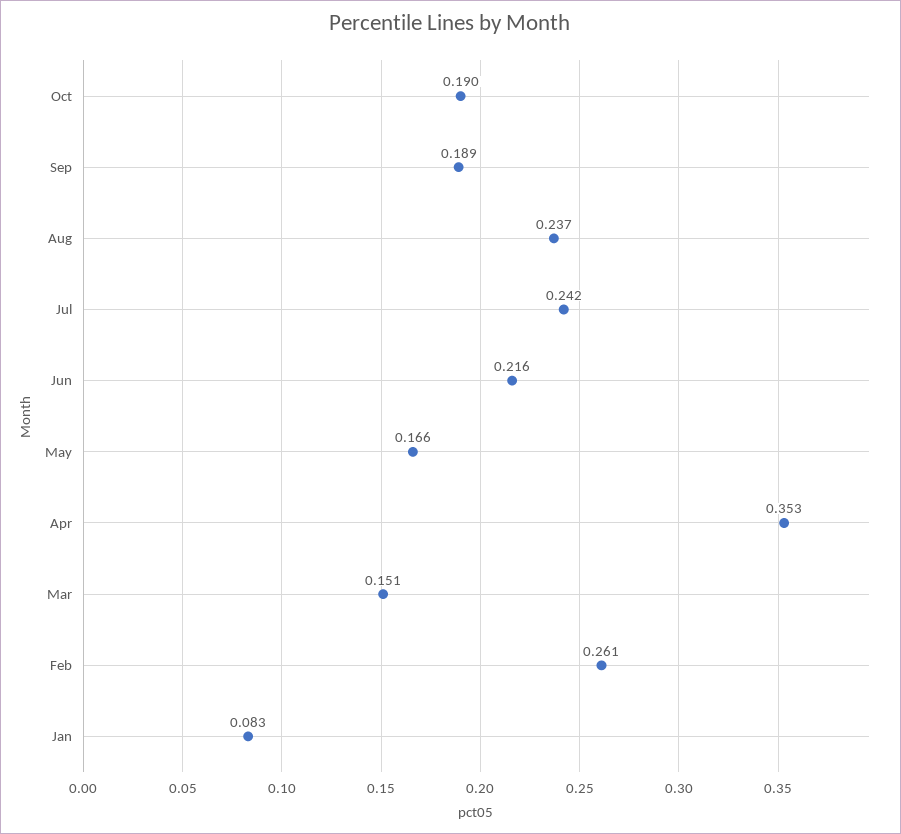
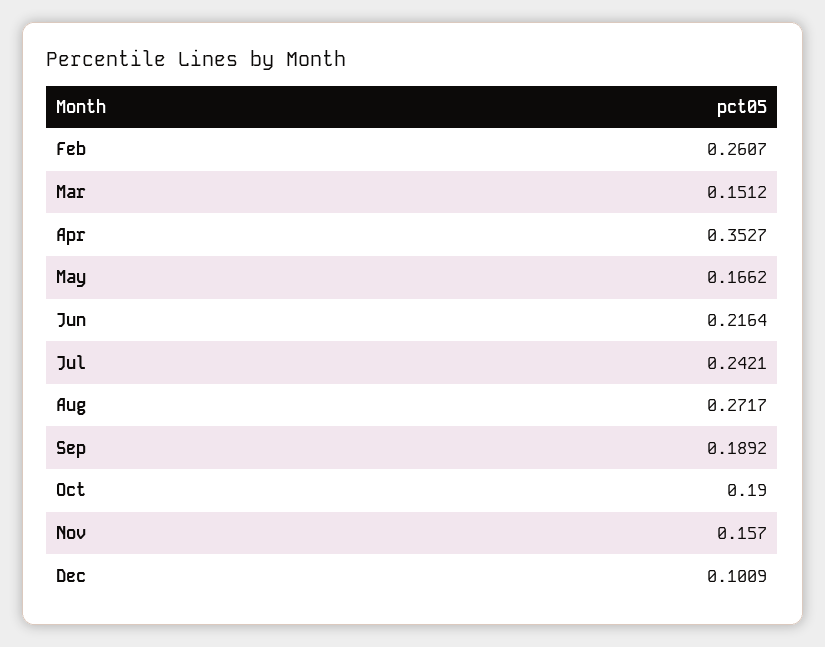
Aug: 0.237 -> 0.2717
Jan: 0.083 -> none
Nov: none -> 0.157
Dec: none -> 0.1009

